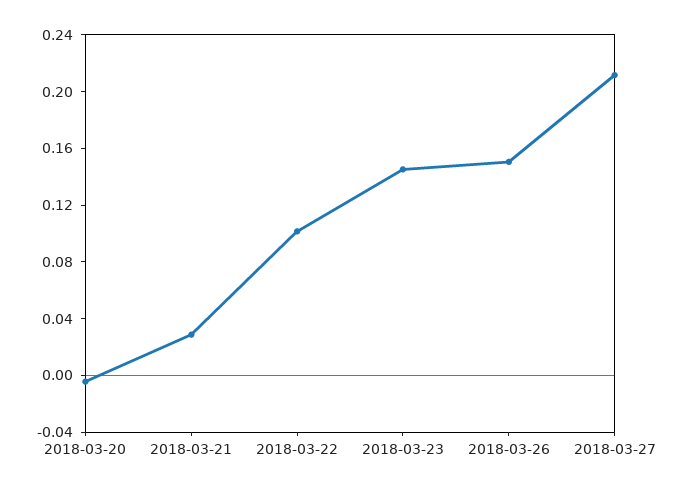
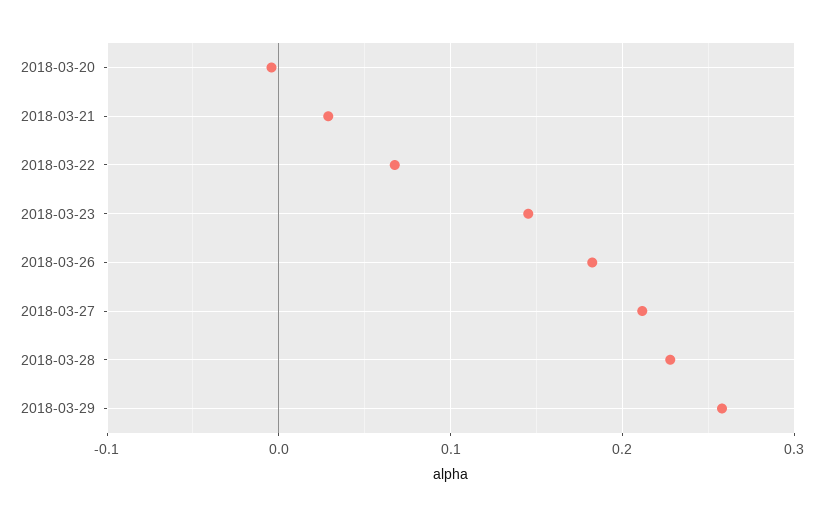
2018-03-22: 0.1 -> 0.07
2018-03-26: 0.15 -> 0.18
2018-03-28: none -> 0.23
2018-03-29: none -> 0.26

